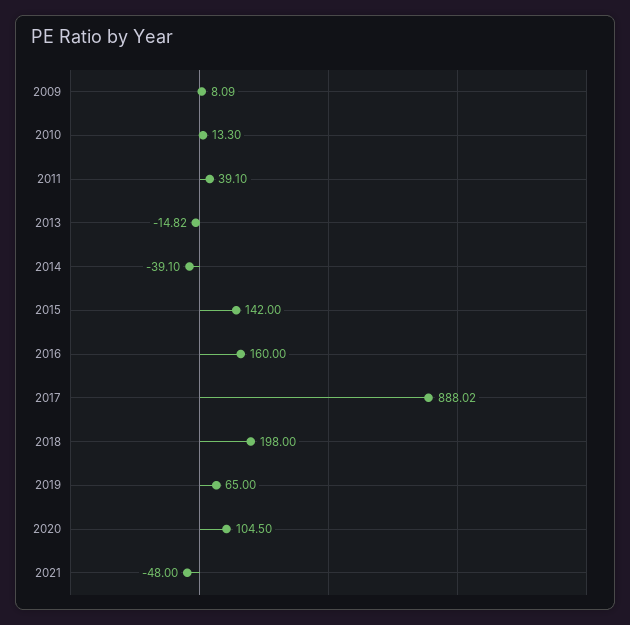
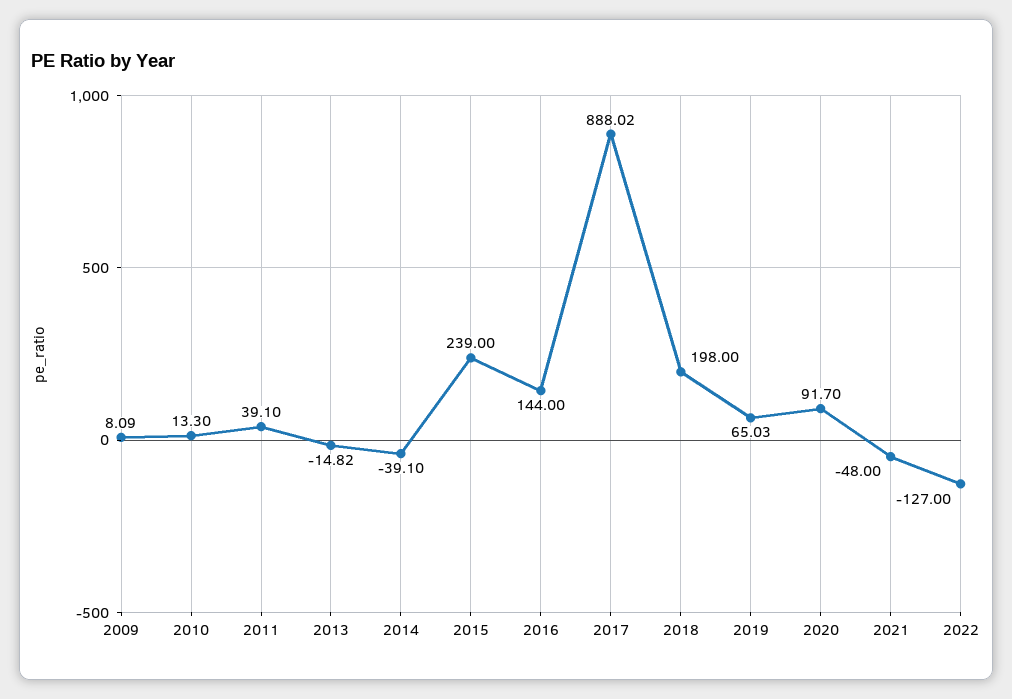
2015: 142 -> 239
2016: 160 -> 144
2019: 65 -> 65.03
2020: 104.5 -> 91.7
2022: none -> -127

